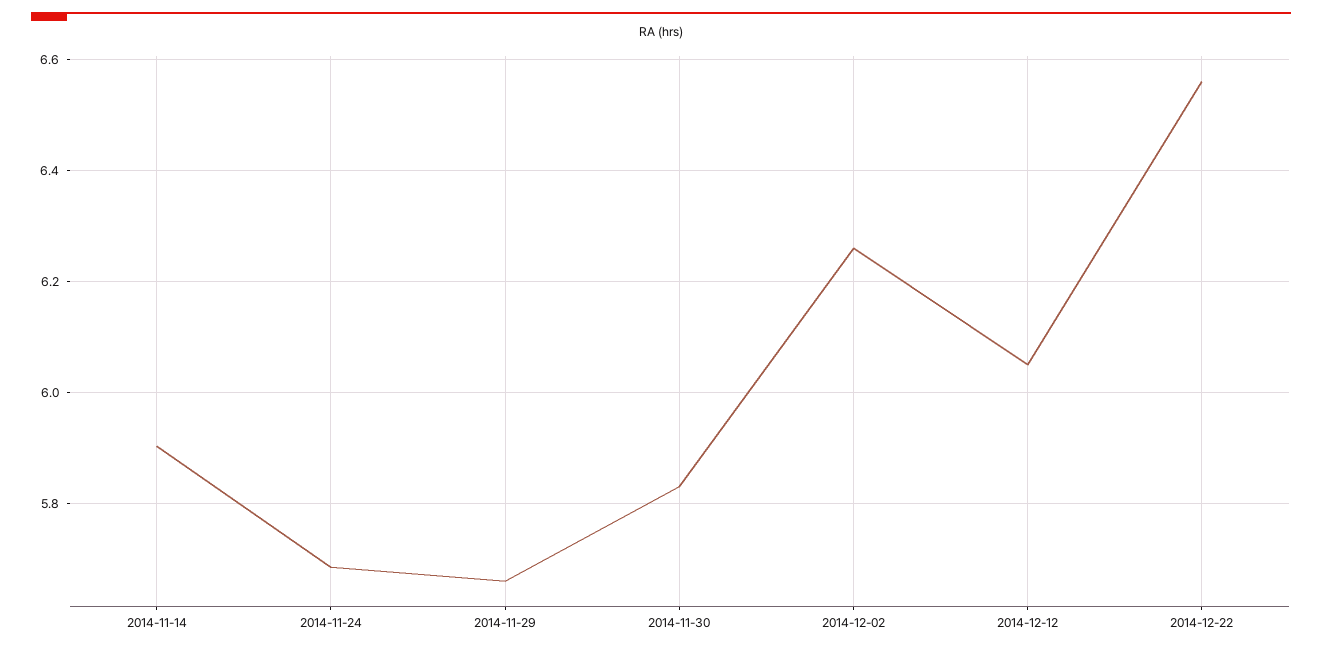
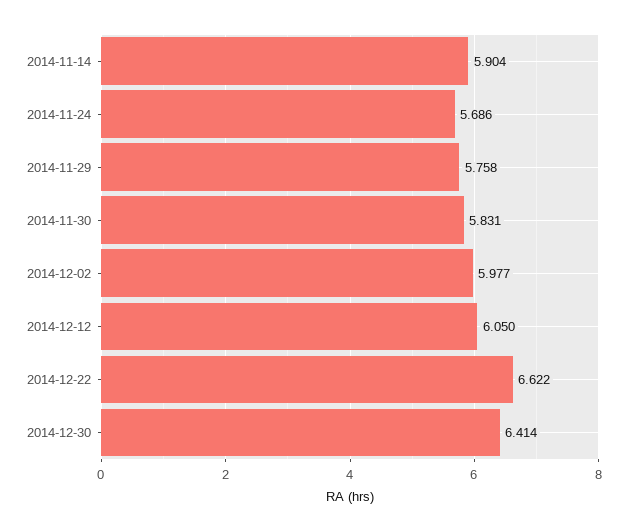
2014-11-29: 5.66 -> 5.758
2014-12-02: 6.26 -> 5.977
2014-12-22: 6.56 -> 6.622
2014-12-30: none -> 6.414

